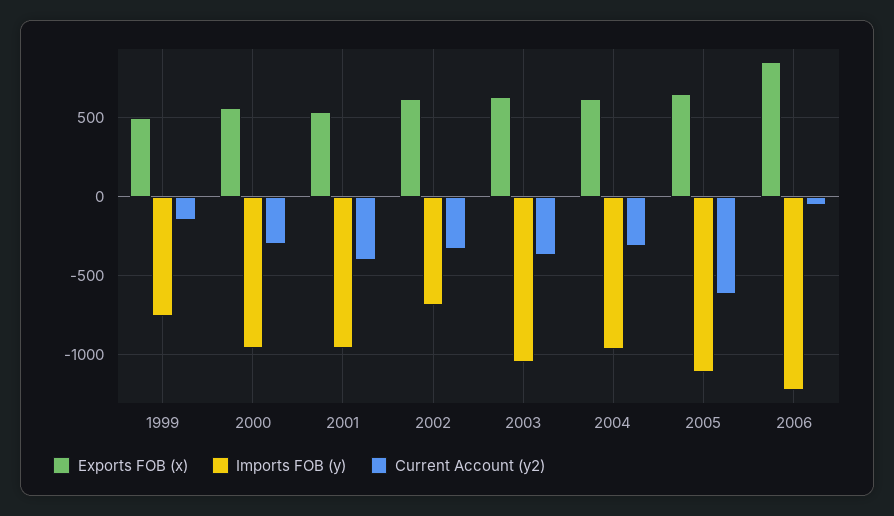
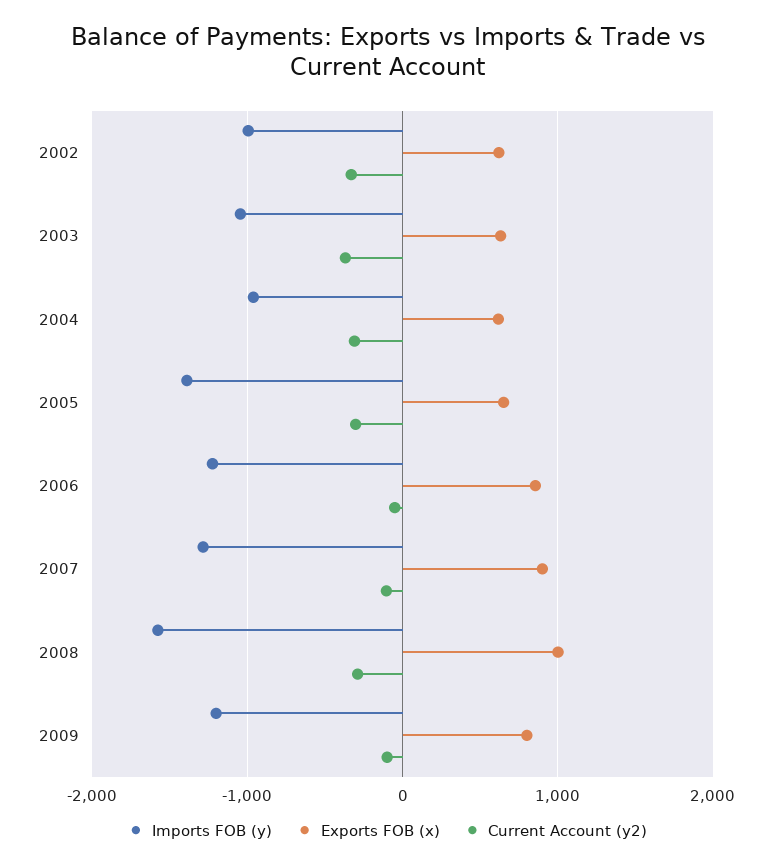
Exports FOB (x), 1999: 500 -> none
Imports FOB (y), 1999: -750 -> none
Current Account (y2), 1999: -150 -> none
Exports FOB (x), 2000: 550 -> none
Imports FOB (y), 2000: -950 -> none
Current Account (y2), 2000: -300 -> none
Exports FOB (x), 2001: 550 -> none
Imports FOB (y), 2001: -950 -> none
Current Account (y2), 2001: -400 -> none
Imports FOB (y), 2002: -700 -> -1000
Imports FOB (y), 2005: -1100 -> -1400
Current Account (y2), 2005: -600 -> -300
Imports FOB (y), 2007: none -> -1300
Exports FOB (x), 2007: none -> 900
Current Account (y2), 2007: none -> -100
Imports FOB (y), 2008: none -> -1600
Exports FOB (x), 2008: none -> 1000
Current Account (y2), 2008: none -> -300
Imports FOB (y), 2009: none -> -1200
Exports FOB (x), 2009: none -> 800
Current Account (y2), 2009: none -> -100

